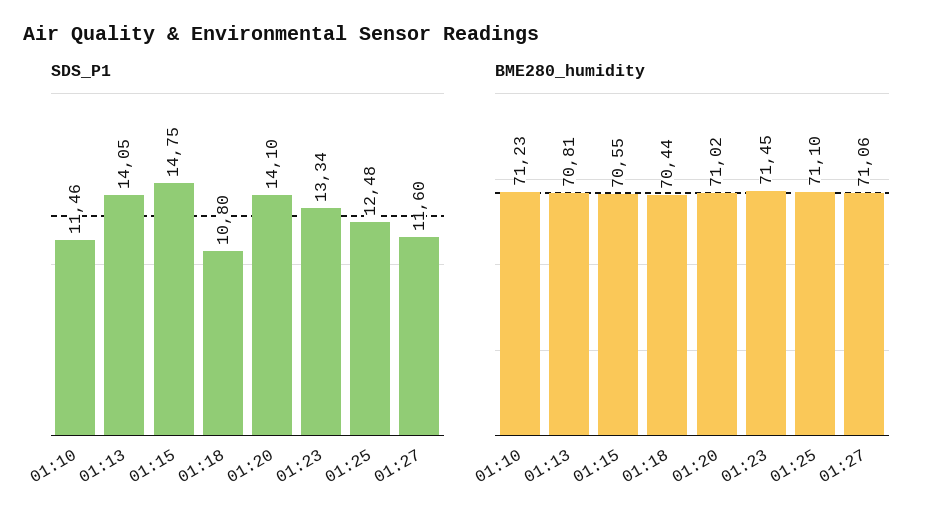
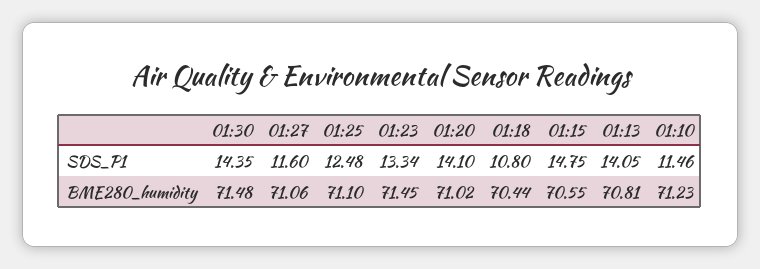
SDS_P1, 01:30: none -> 14.35
BME280_humidity, 01:30: none -> 71.48

